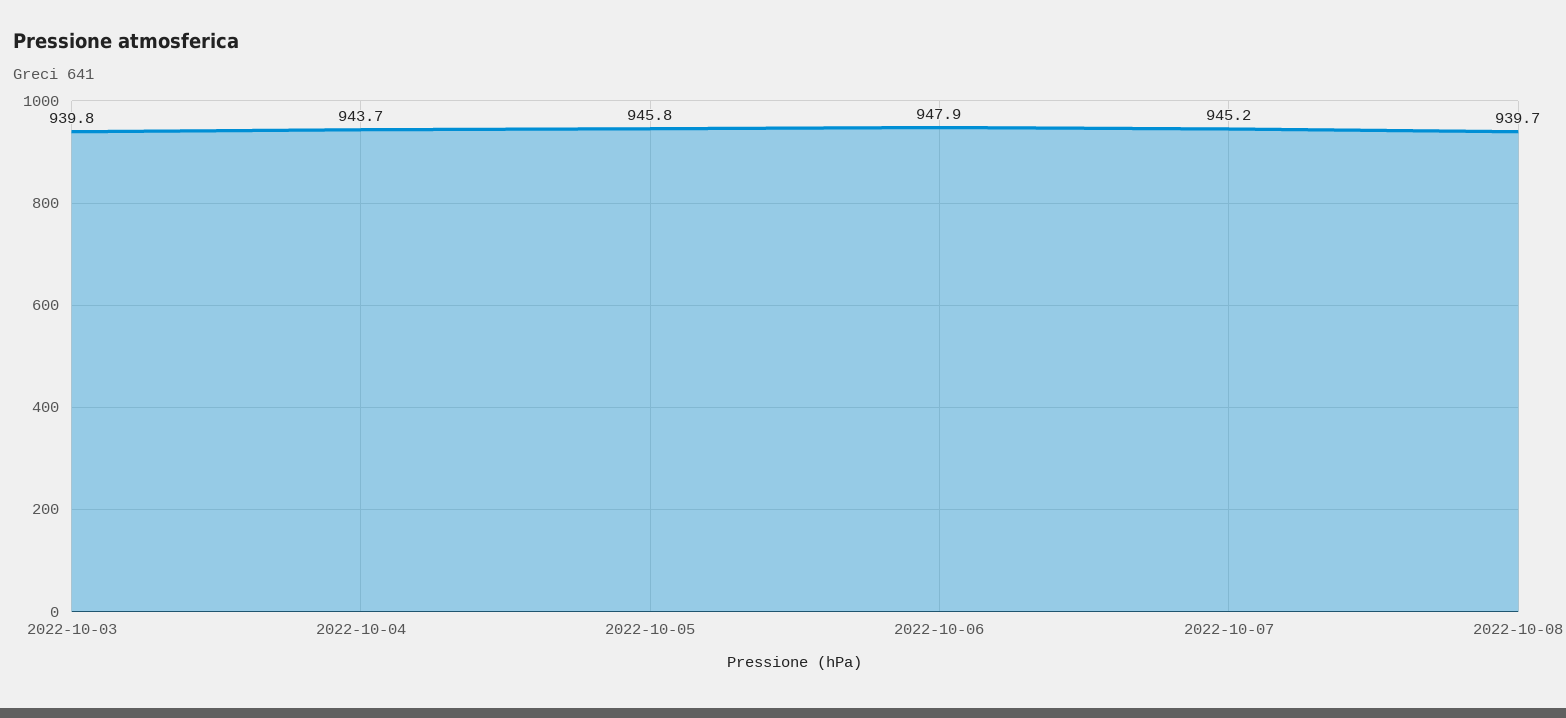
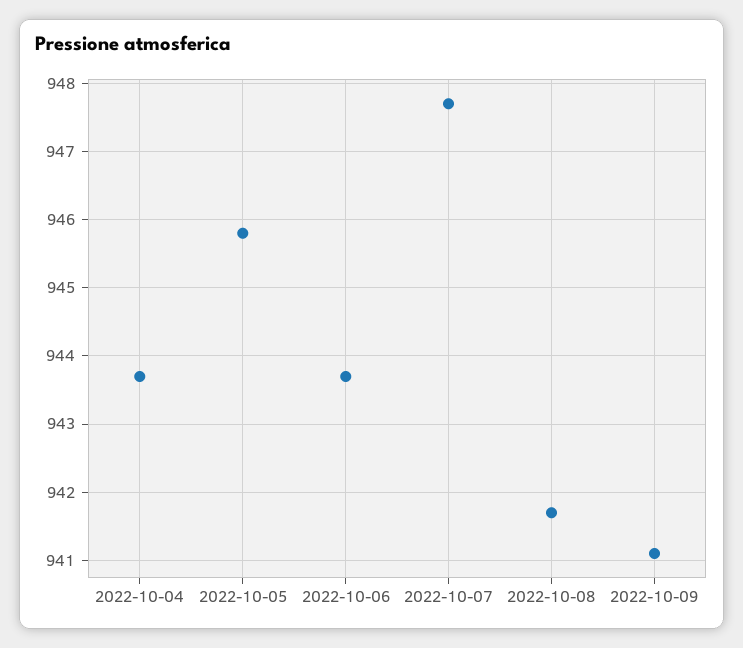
2022-10-03: 939.8 -> none
2022-10-06: 947.9 -> 943.7
2022-10-07: 945.2 -> 947.7
2022-10-08: 939.7 -> 941.7
2022-10-09: none -> 941.1

